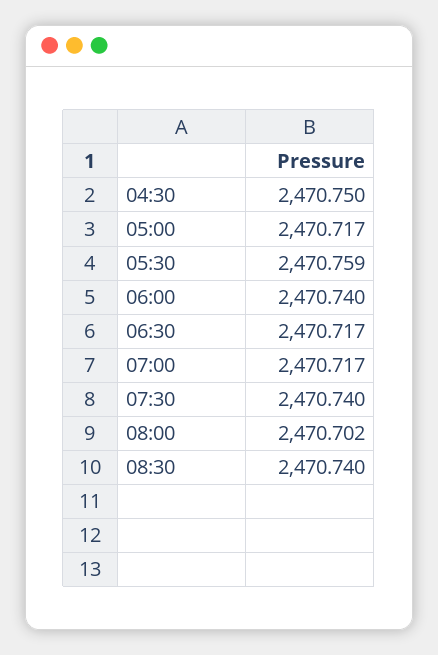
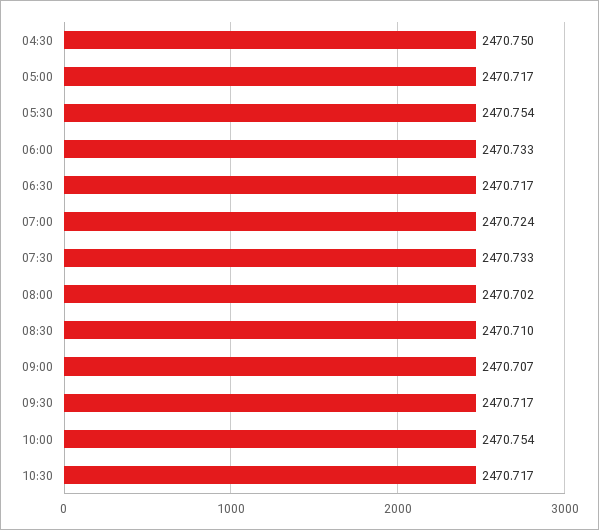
05:30: 2470.759 -> 2470.754
06:00: 2470.74 -> 2470.733
07:00: 2470.717 -> 2470.724
07:30: 2470.74 -> 2470.733
08:30: 2470.74 -> 2470.71
09:00: none -> 2470.707
09:30: none -> 2470.717
10:00: none -> 2470.754
10:30: none -> 2470.717

